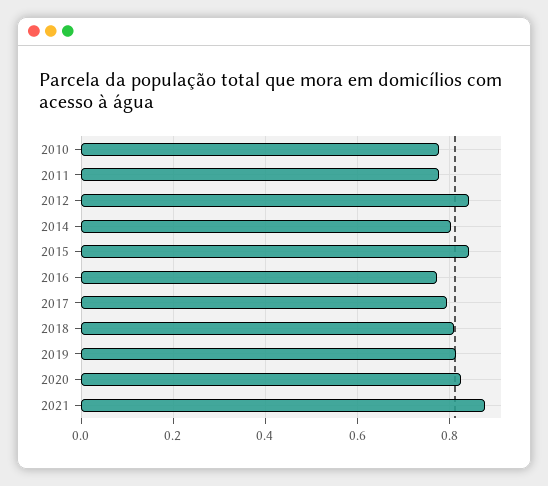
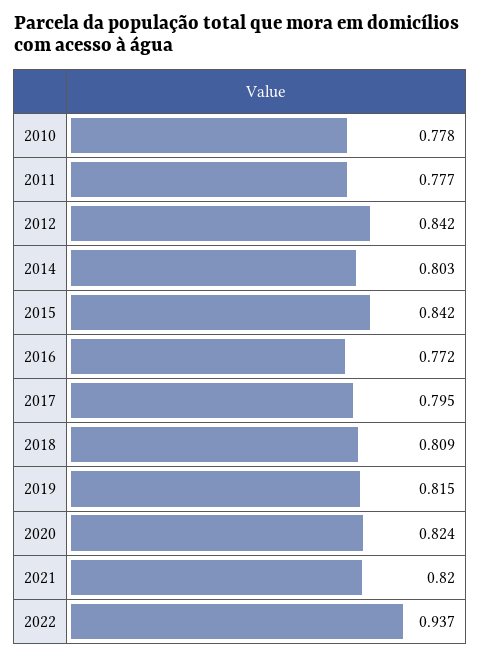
2021: 0.88 -> 0.82
2022: none -> 0.937

